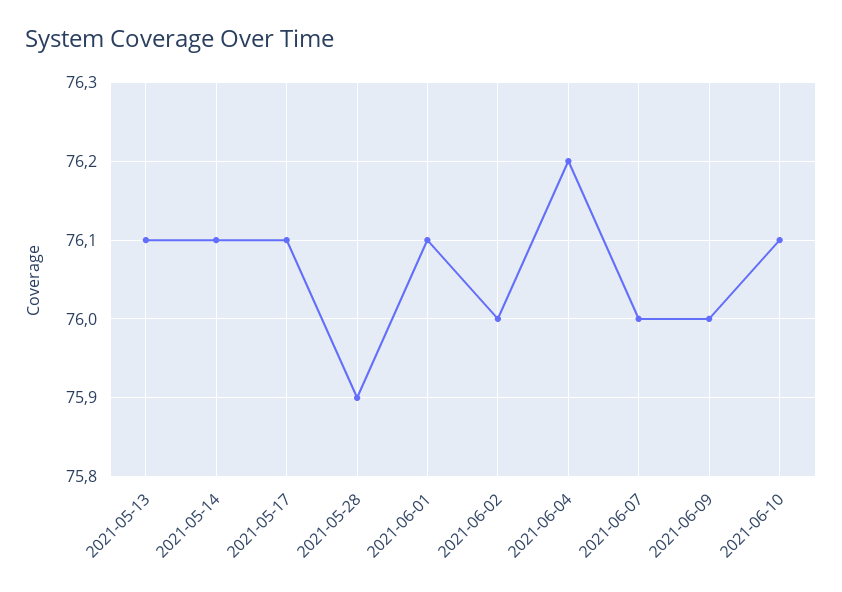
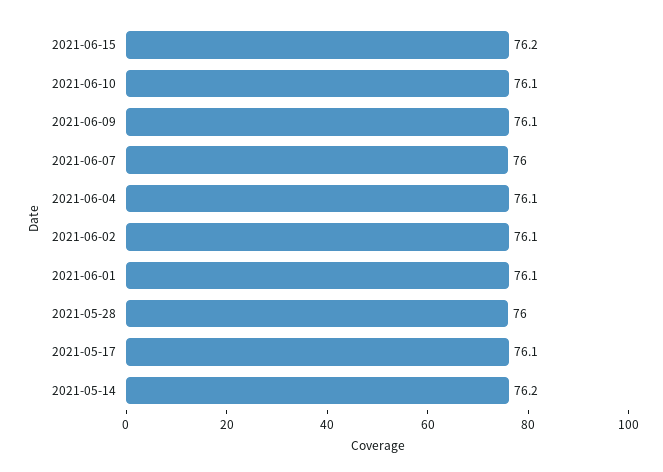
2021-05-13: 76.1 -> none
2021-05-14: 76.1 -> 76.2
2021-05-28: 75.9 -> 76
2021-06-02: 76 -> 76.1
2021-06-04: 76.2 -> 76.1
2021-06-09: 76 -> 76.1
2021-06-15: none -> 76.2

